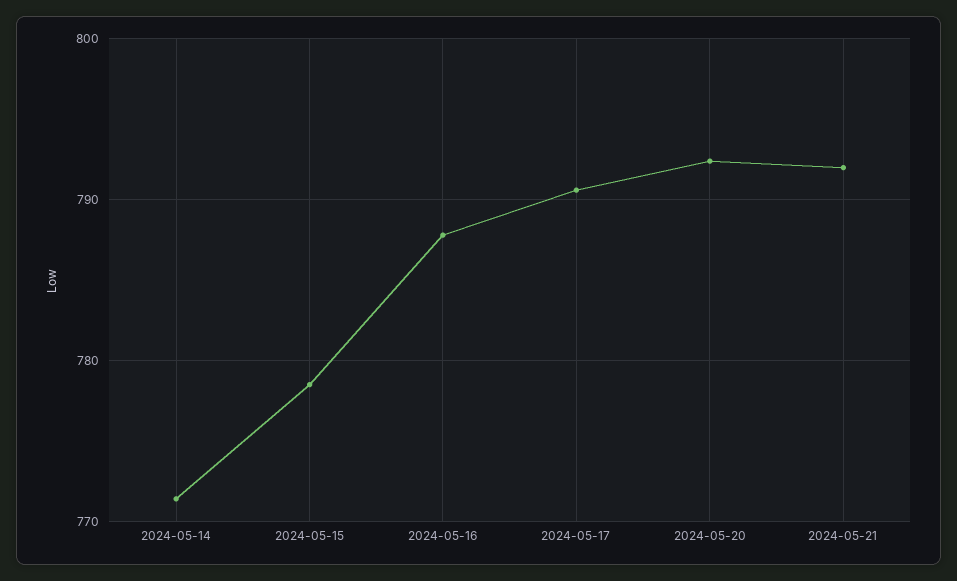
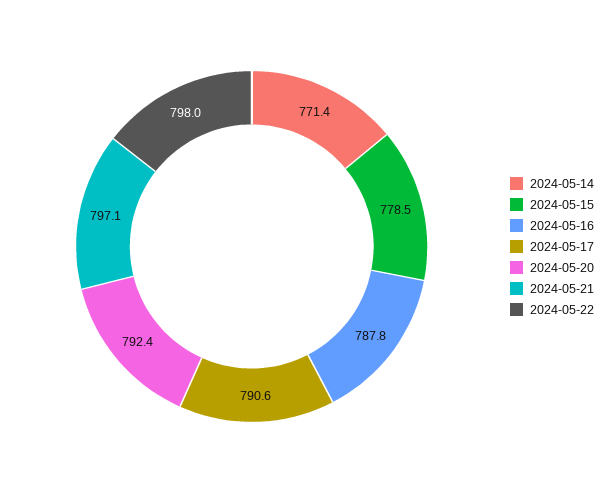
2024-05-21: 792 -> 797.1
2024-05-22: none -> 798

